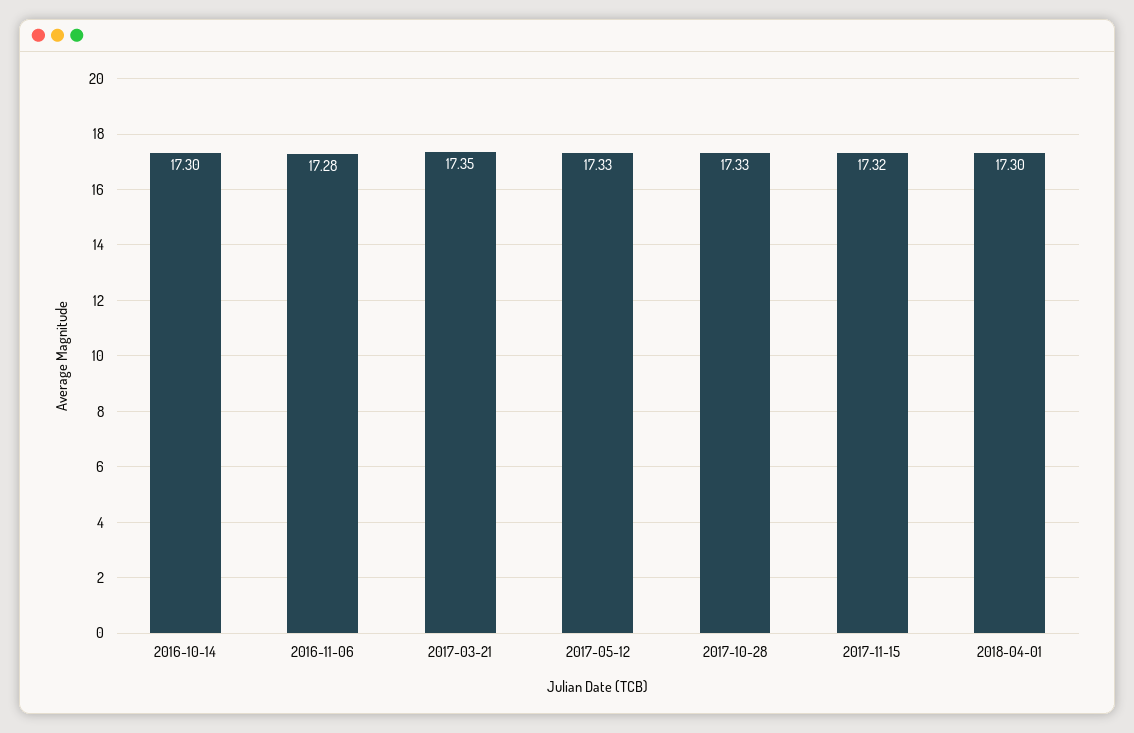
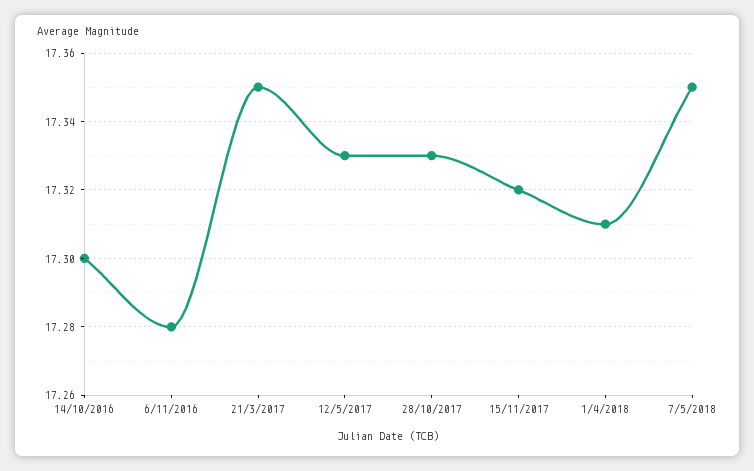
2018-04-01: 17.3 -> 17.31
7/5/2018: none -> 17.35

